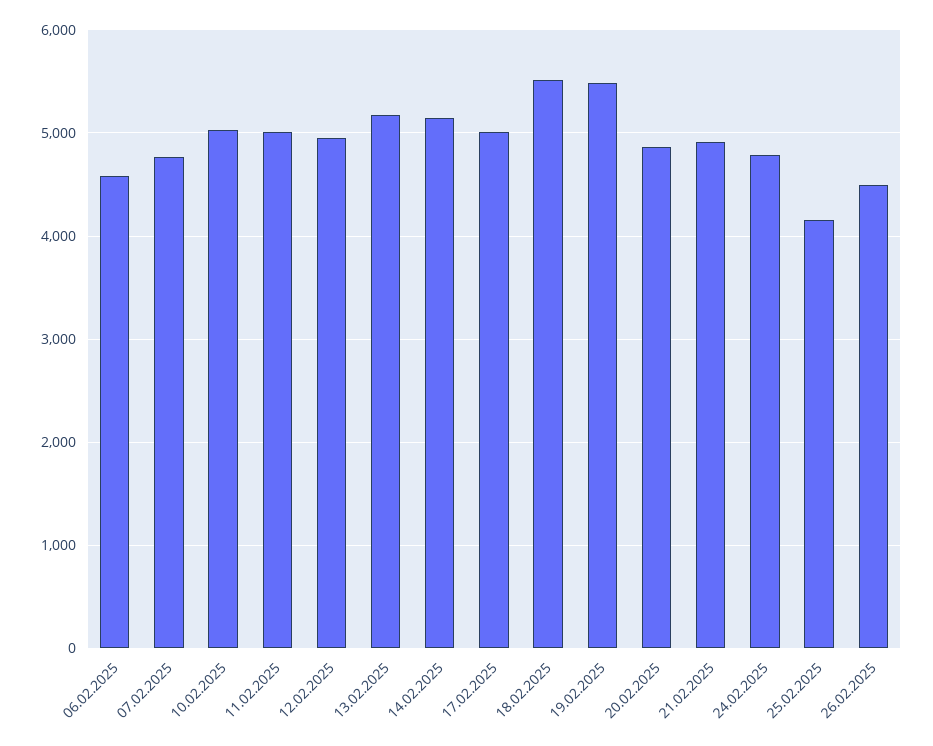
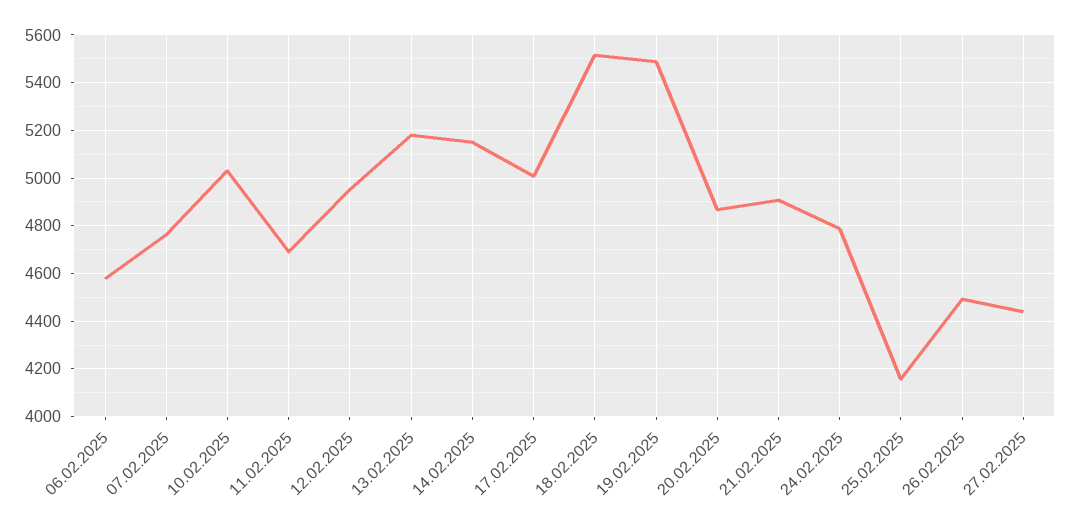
11.02.2025: 5000 -> 4700
27.02.2025: none -> 4450

